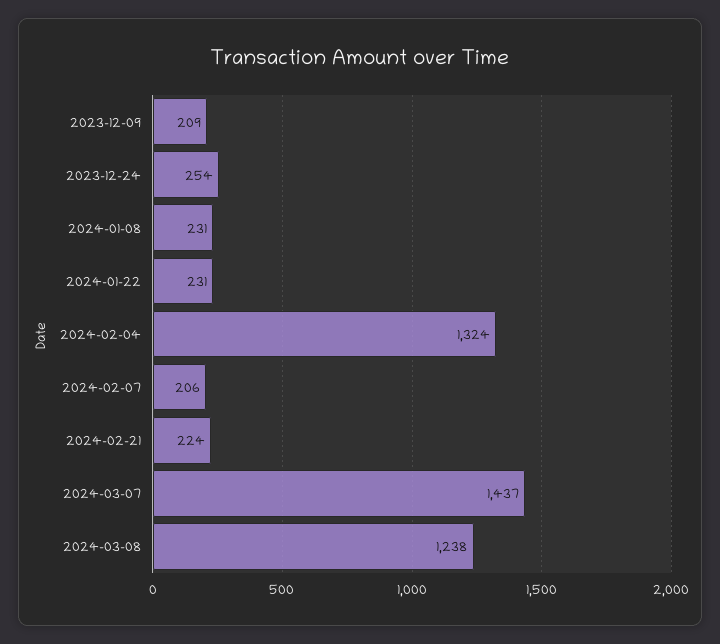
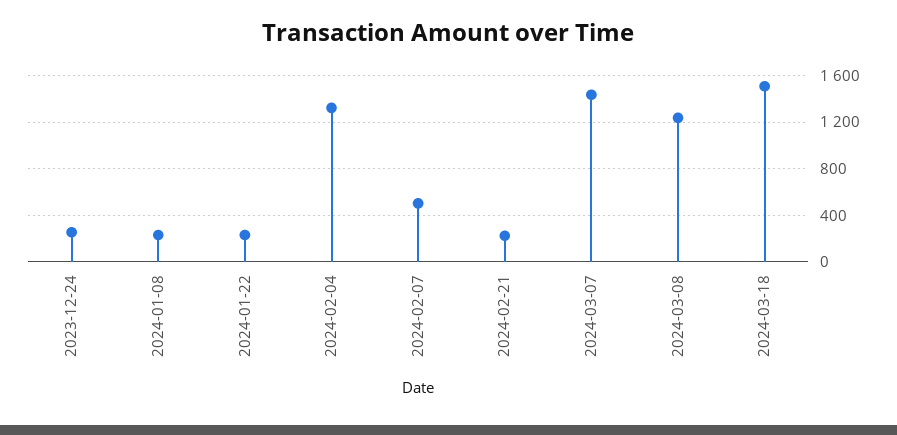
2023-12-09: 209 -> none
2024-02-07: 206 -> 500
2024-03-18: none -> 1500

